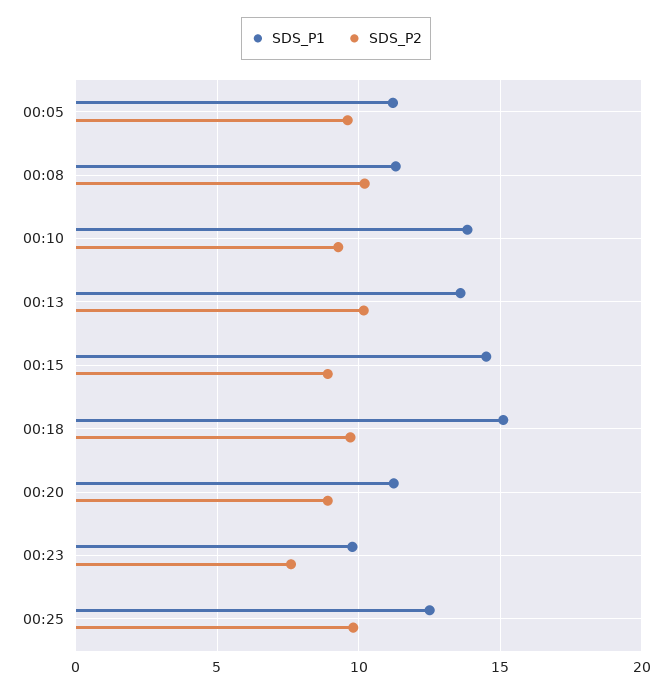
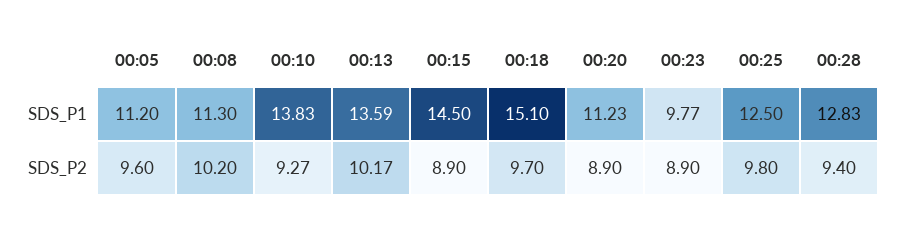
SDS_P2, 00:23: 7.5 -> 8.9
SDS_P1, 00:28: none -> 12.83
SDS_P2, 00:28: none -> 9.4

